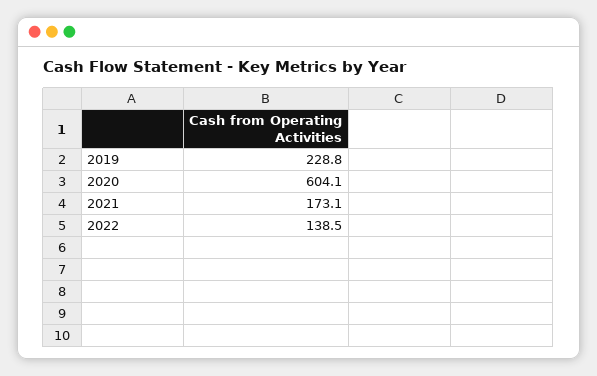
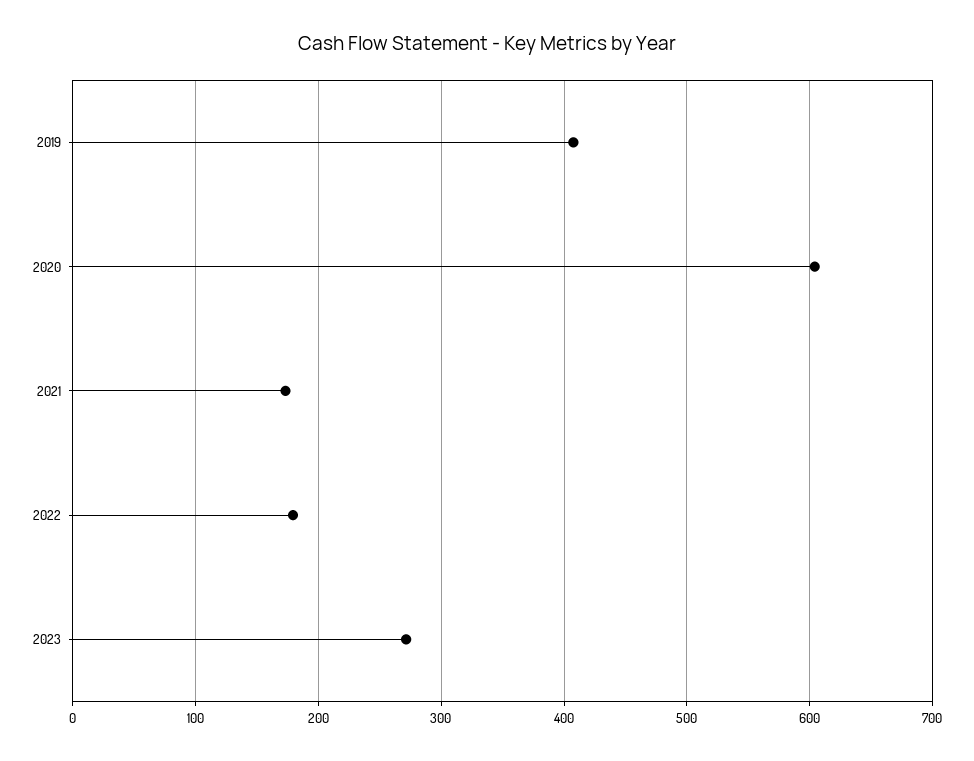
2019: 228.8 -> 410
2022: 138.5 -> 180
2023: none -> 270

